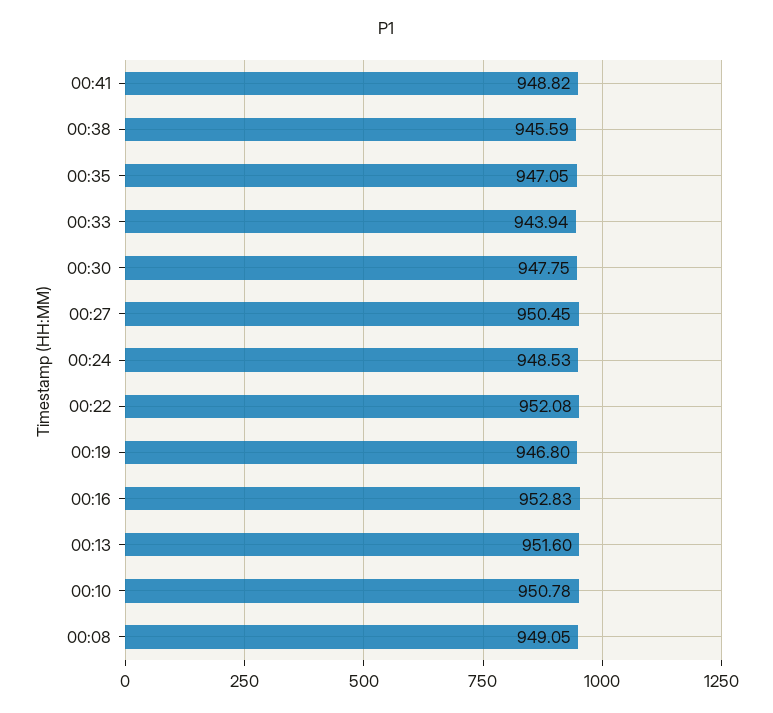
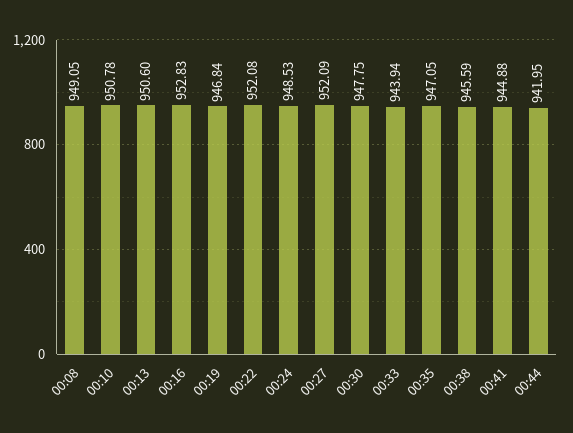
00:41: 948.82 -> 944.88
00:27: 950.45 -> 952.09
00:19: 946.8 -> 946.84
00:13: 951.6 -> 950.6
00:44: none -> 941.95

